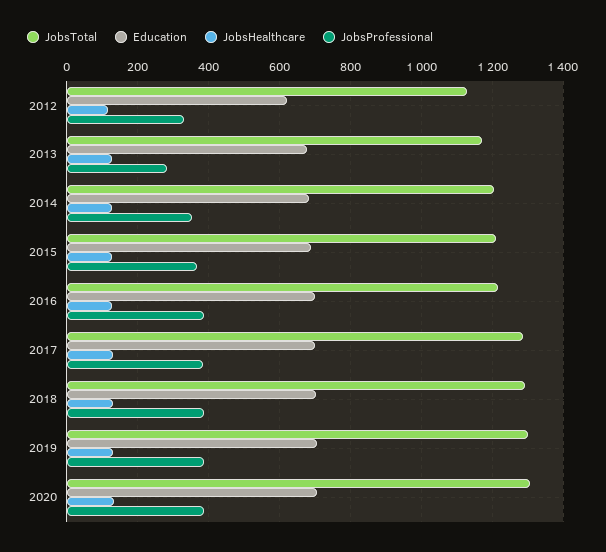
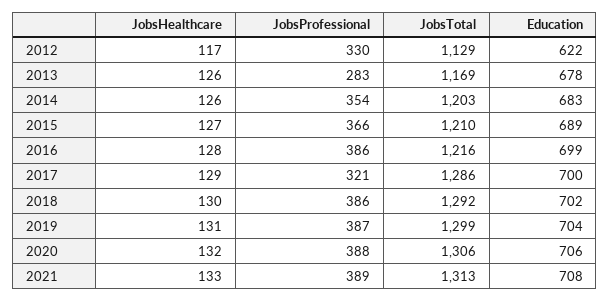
JobsProfessional, 2017: 380 -> 321
JobsHealthcare, 2021: none -> 133
JobsProfessional, 2021: none -> 389
JobsTotal, 2021: none -> 1313
Education, 2021: none -> 708

